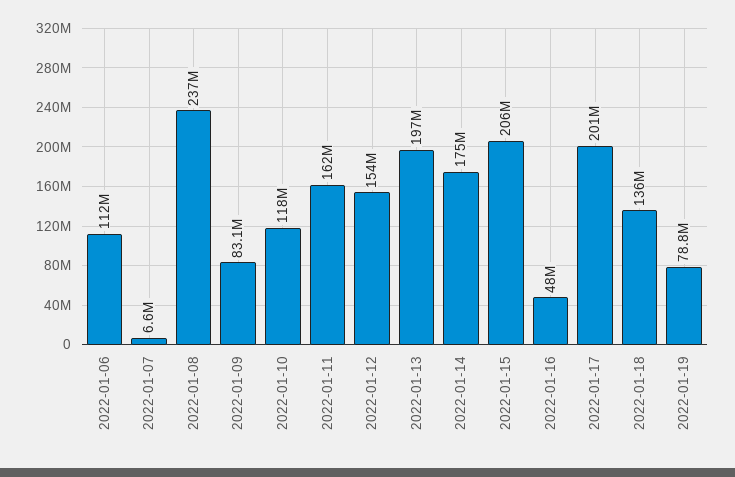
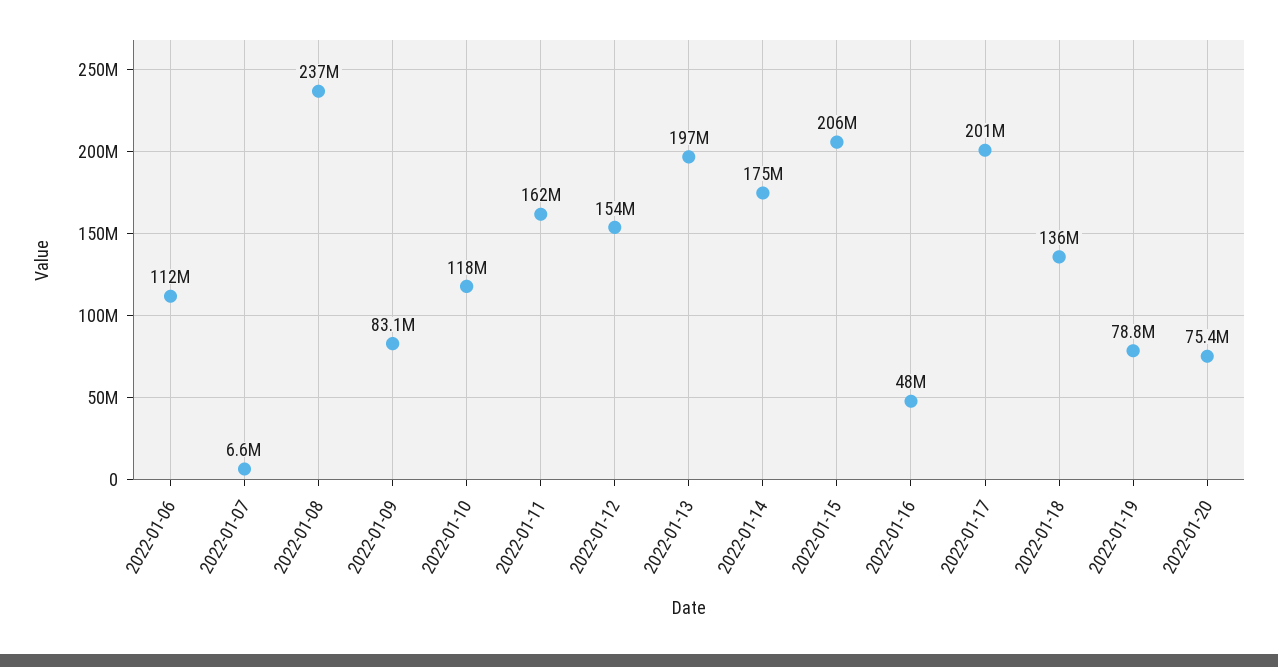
2022-01-20: none -> 75400000

